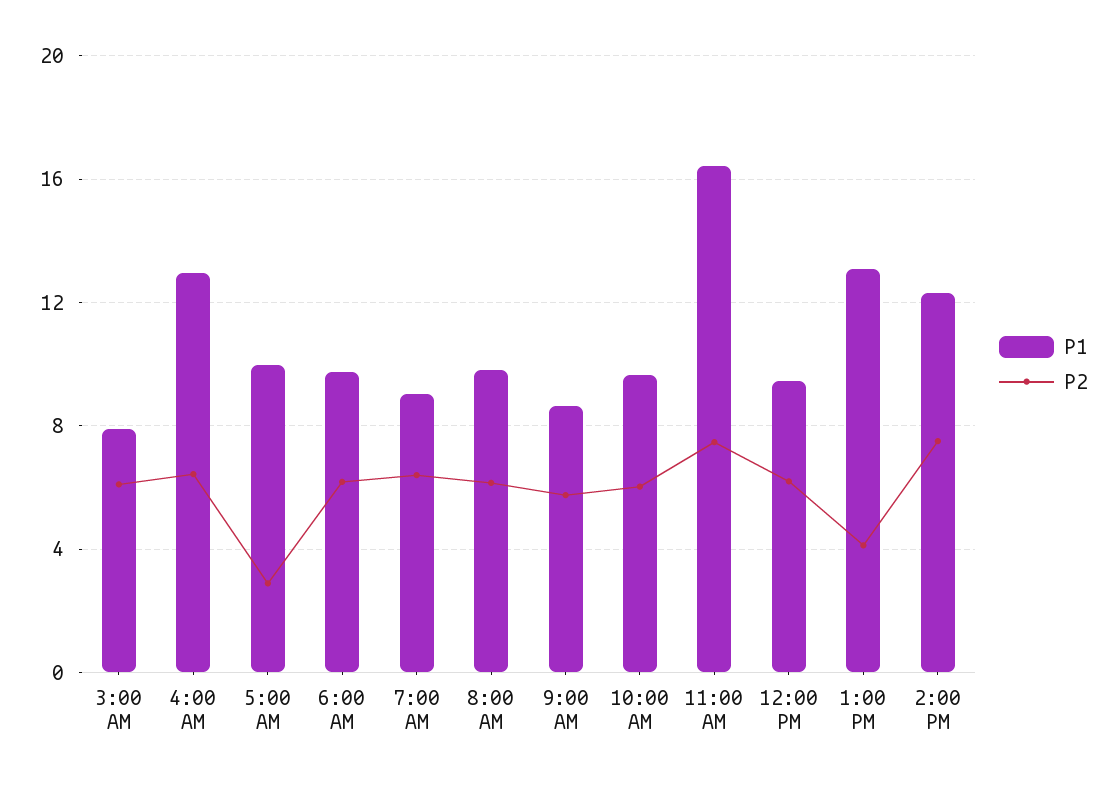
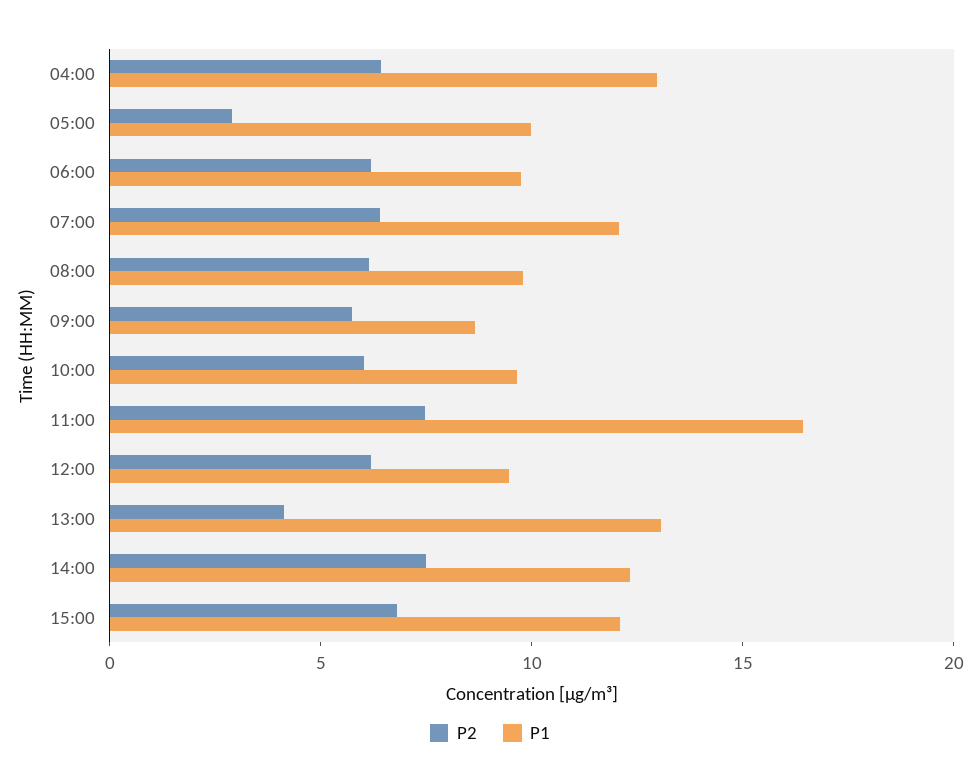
P1, 3:00 AM: 8 -> none
P2, 3:00 AM: 6 -> none
P1, 7:00 AM: 9 -> 12
P2, 15:00: none -> 7
P1, 15:00: none -> 12

